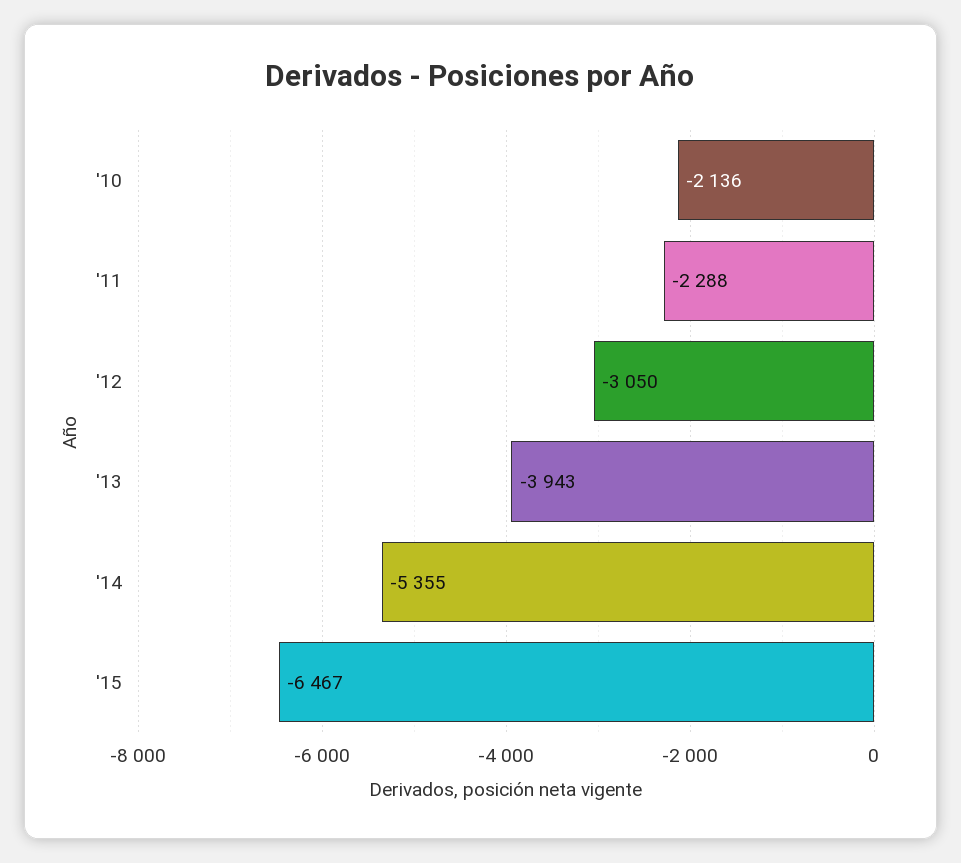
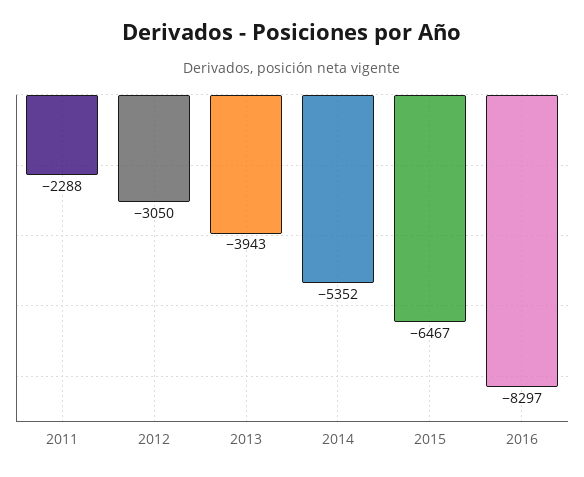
'10: -2136 -> none
'14: -5355 -> -5352
2016: none -> -8297

